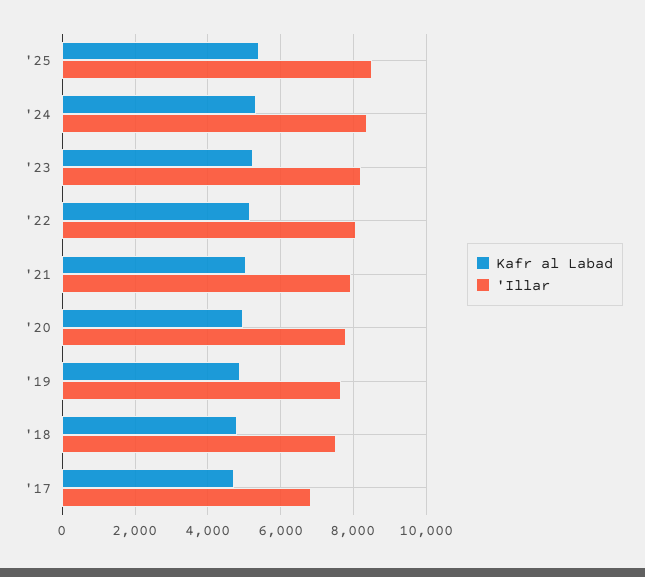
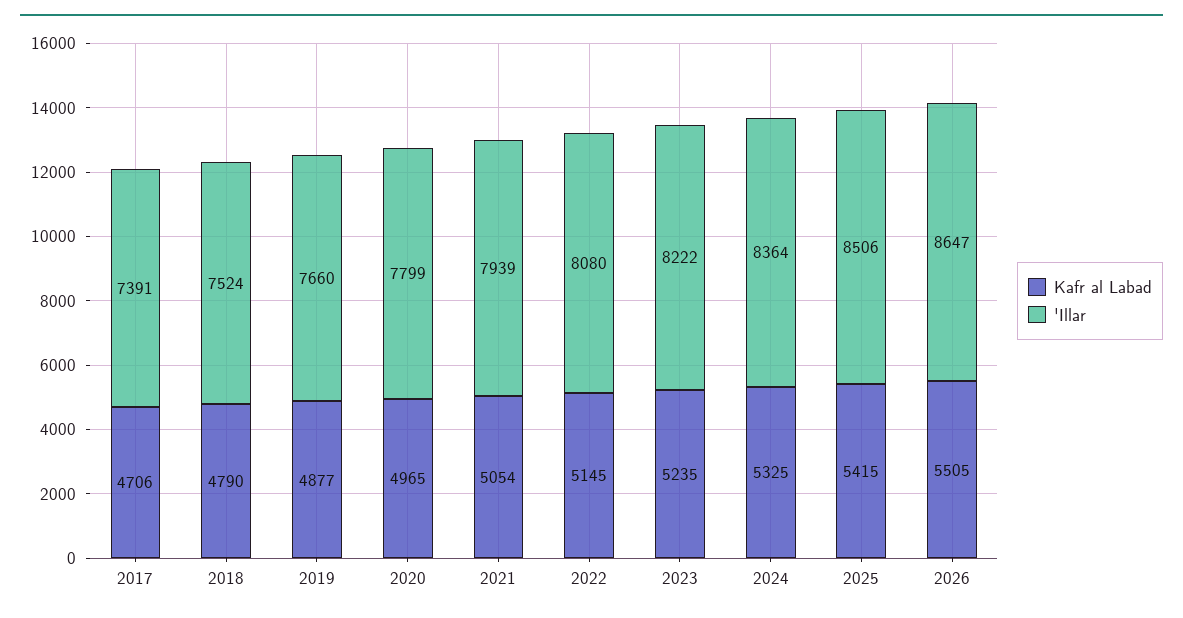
'Illar, '17: 6800 -> 7391
Kafr al Labad, 2026: none -> 5505
'Illar, 2026: none -> 8647

